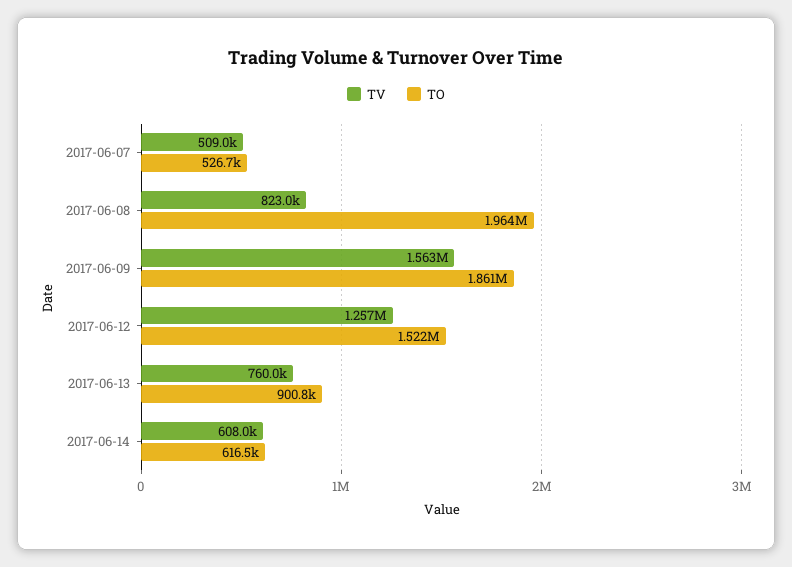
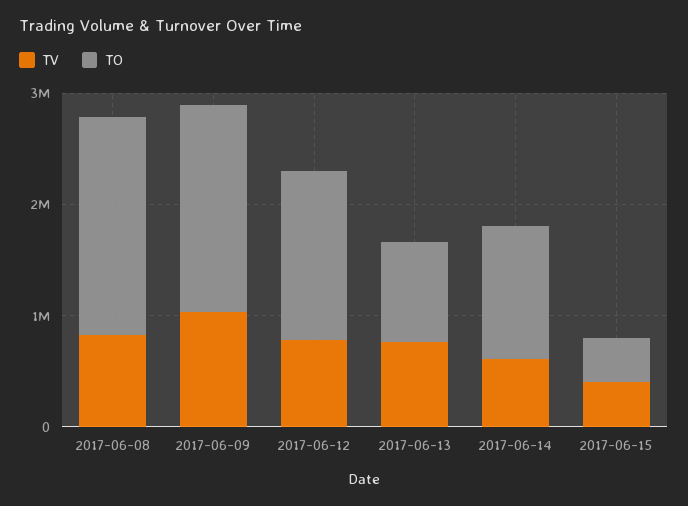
TV, 2017-06-07: 509000 -> none
TO, 2017-06-07: 526700 -> none
TV, 2017-06-09: 1563000 -> 1000000
TV, 2017-06-12: 1257000 -> 800000
TO, 2017-06-14: 616500 -> 1200000
TV, 2017-06-15: none -> 400000
TO, 2017-06-15: none -> 400000

